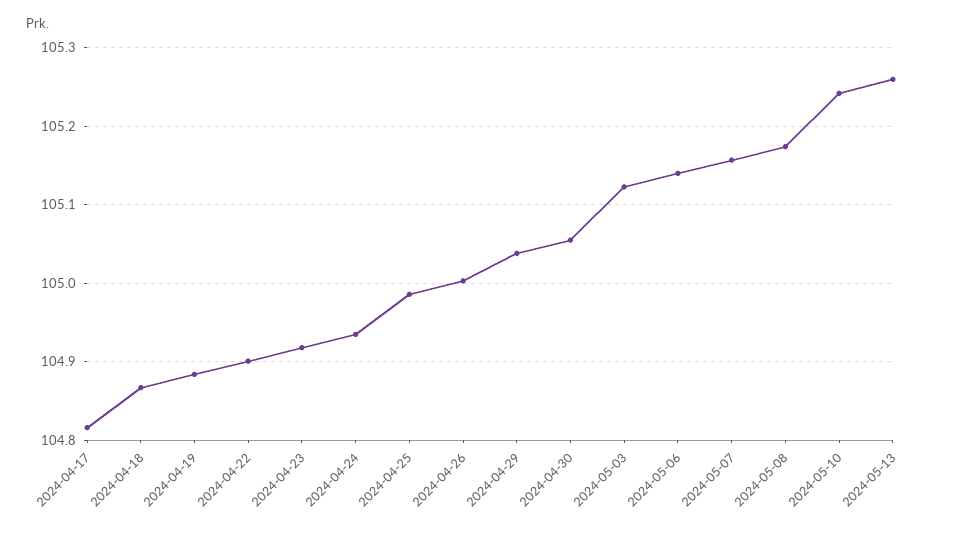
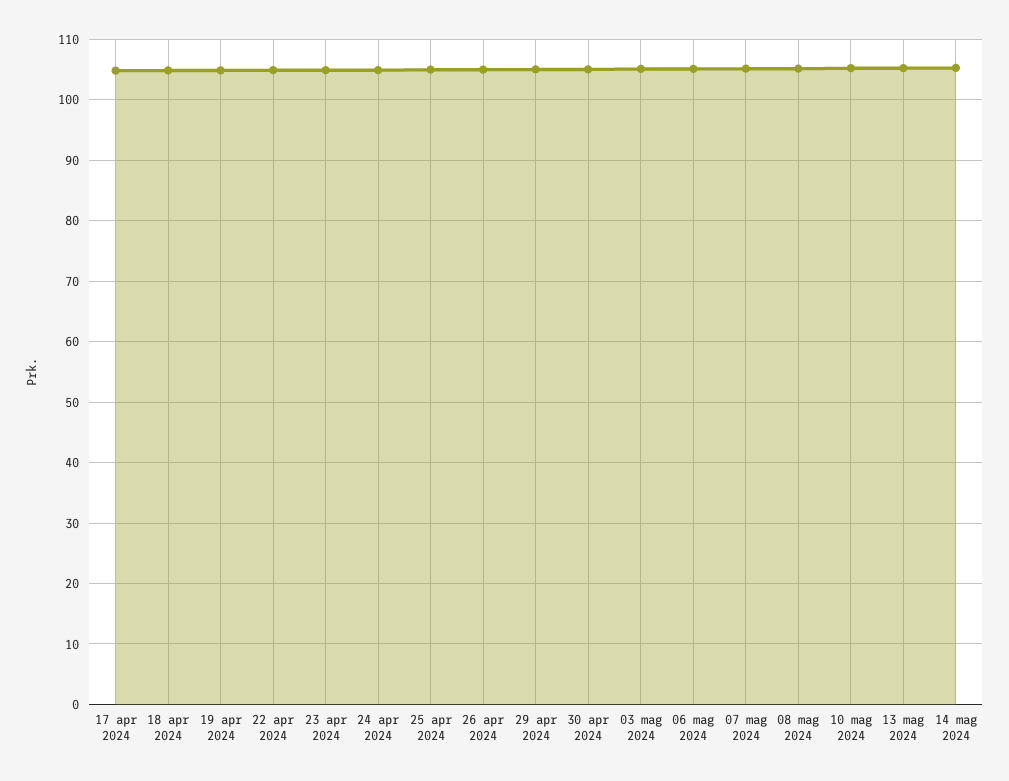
14 mag 2024: none -> 105

